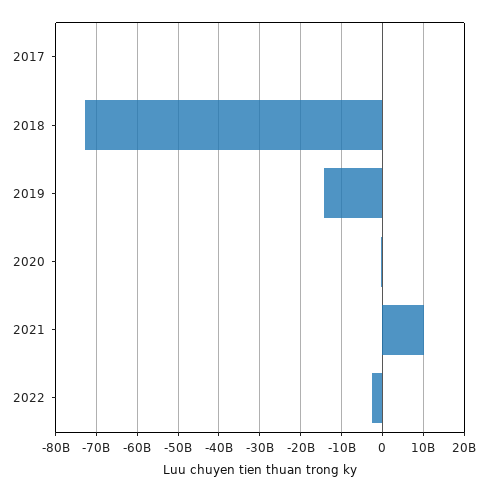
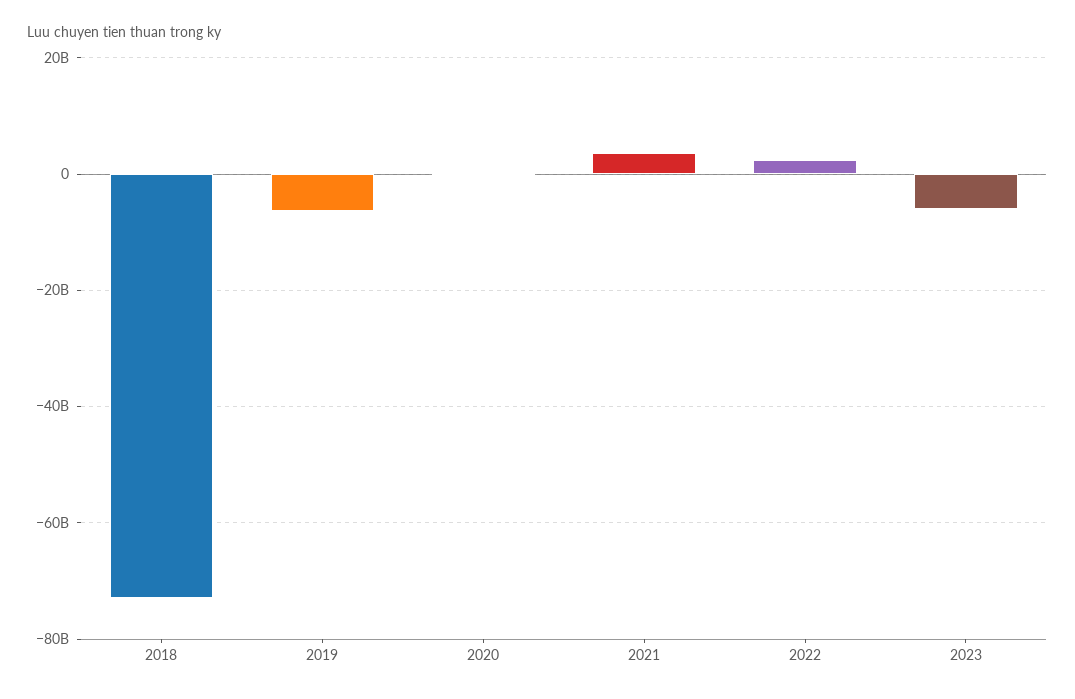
2017: 0 -> none
2019: -14000000000 -> -6000000000
2021: 10000000000 -> 4000000000
2022: -2000000000 -> 2000000000
2023: none -> -6000000000

